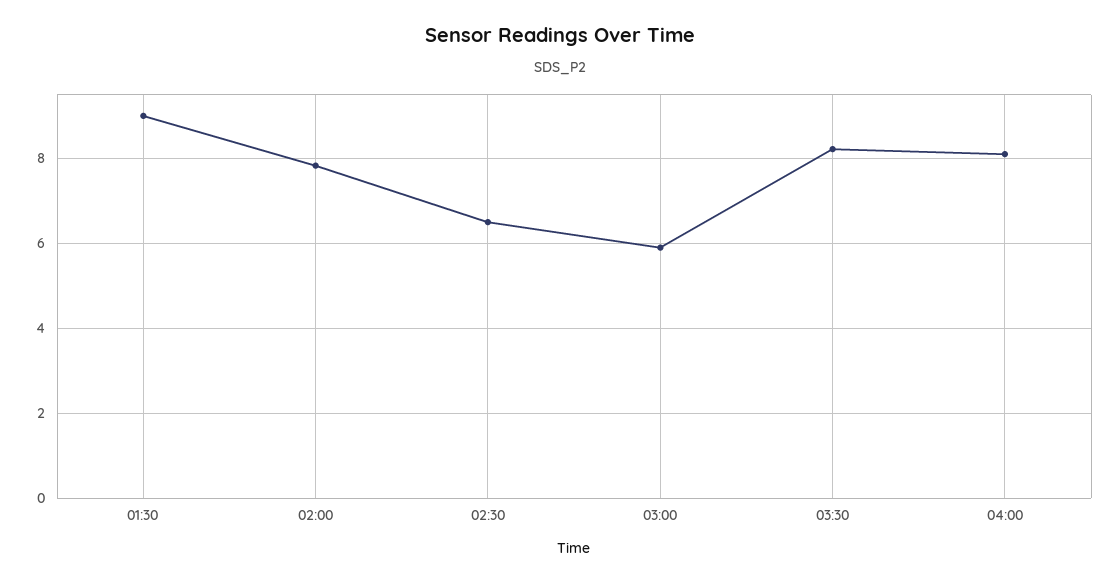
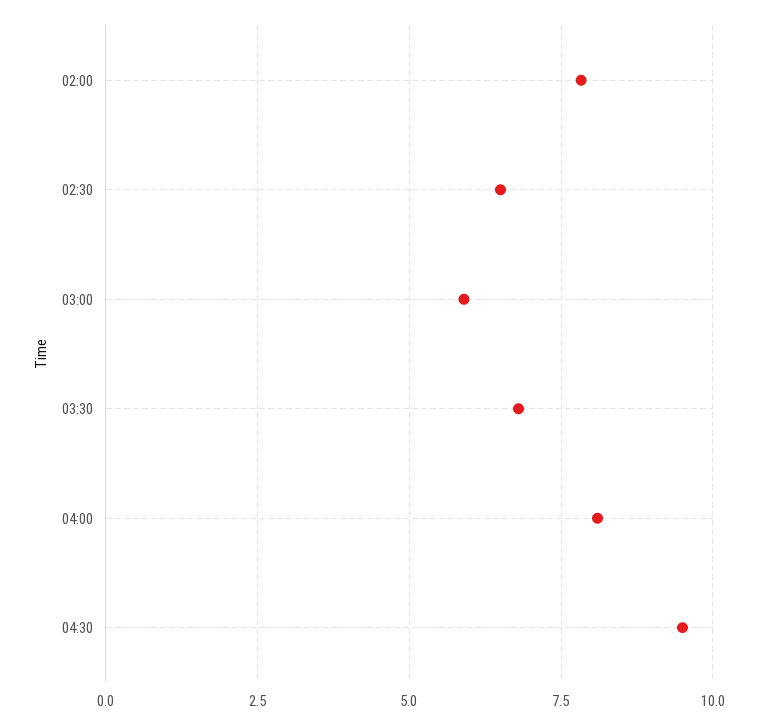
01:30: 9 -> none
03:30: 8.2 -> 6.75
04:30: none -> 9.5

